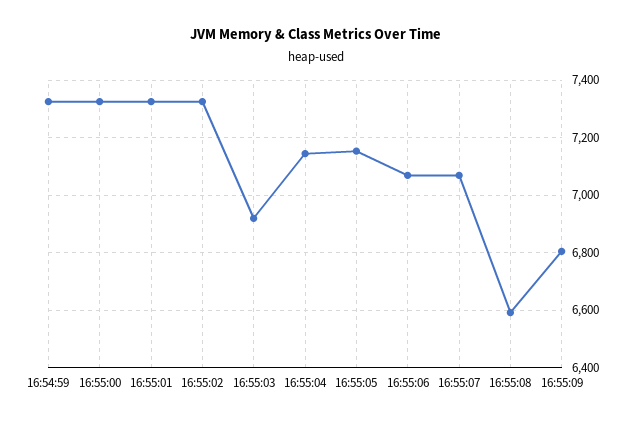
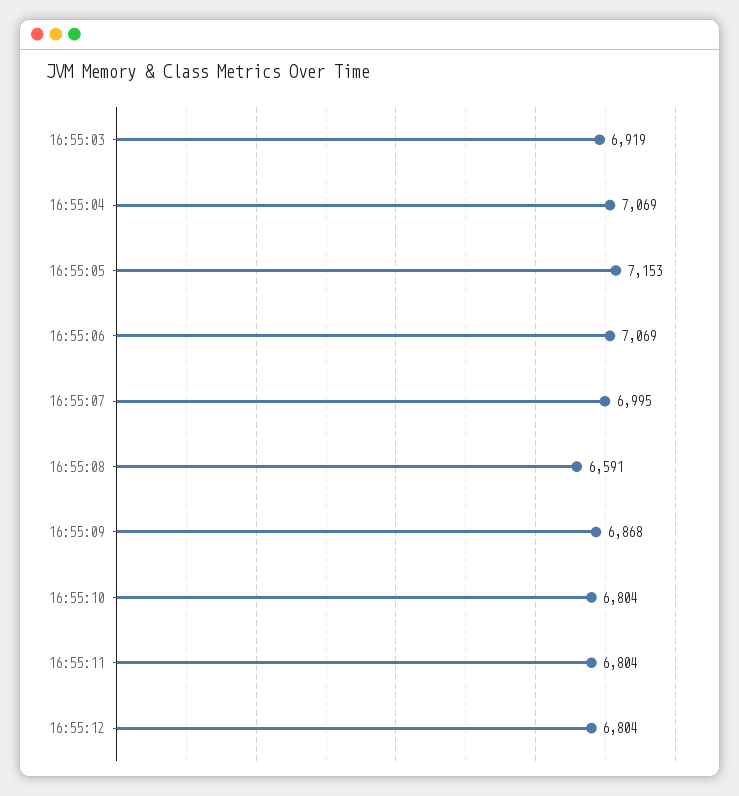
16:54:59: 7325 -> none
16:55:00: 7325 -> none
16:55:01: 7325 -> none
16:55:02: 7325 -> none
16:55:04: 7150 -> 7069
16:55:07: 7075 -> 6995
16:55:09: 6800 -> 6868
16:55:10: none -> 6804
16:55:11: none -> 6804
16:55:12: none -> 6804

